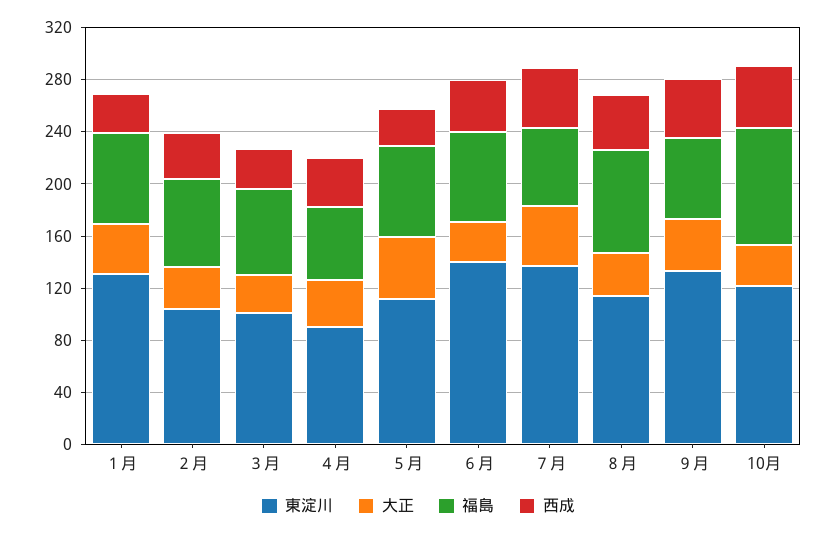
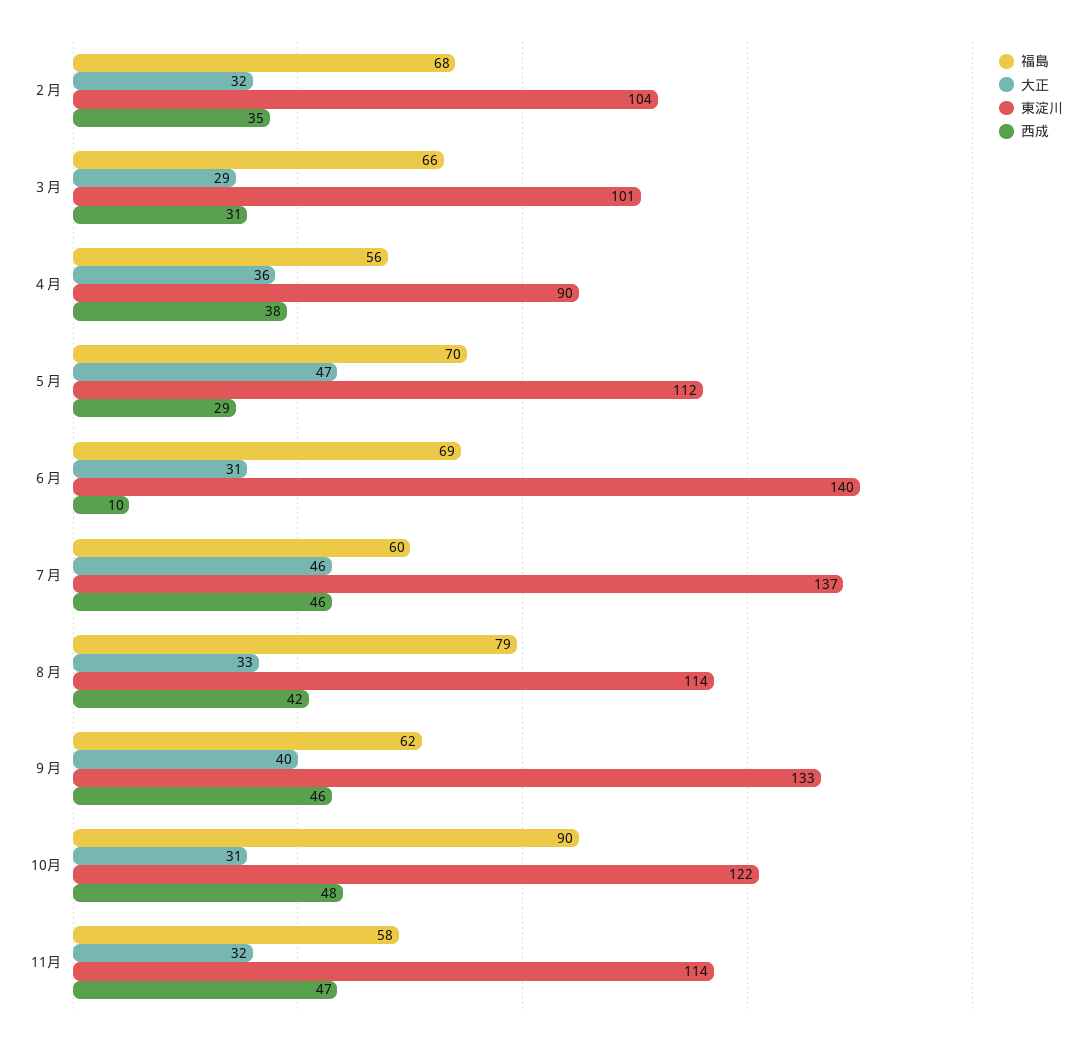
東淀川, １月: 130 -> none
大正, １月: 40 -> none
福島, １月: 70 -> none
西成, １月: 30 -> none
西成, ６月: 40 -> 10
福島, 11月: none -> 58
大正, 11月: none -> 32
東淀川, 11月: none -> 114
西成, 11月: none -> 47

